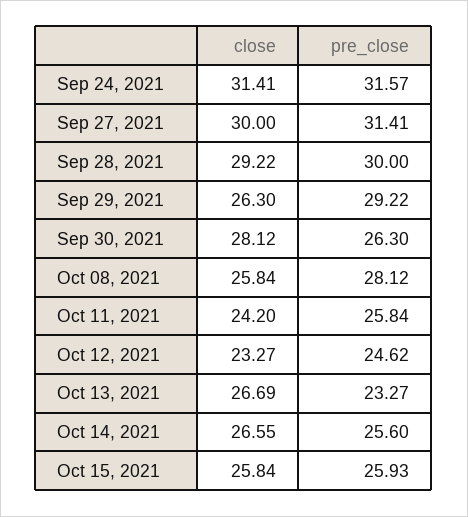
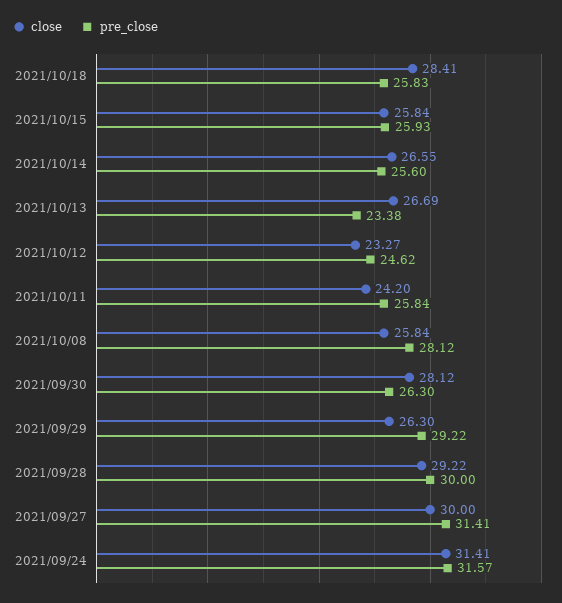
pre_close, Oct 13, 2021: 23.27 -> 23.38
close, 2021/10/18: none -> 28.41
pre_close, 2021/10/18: none -> 25.83

